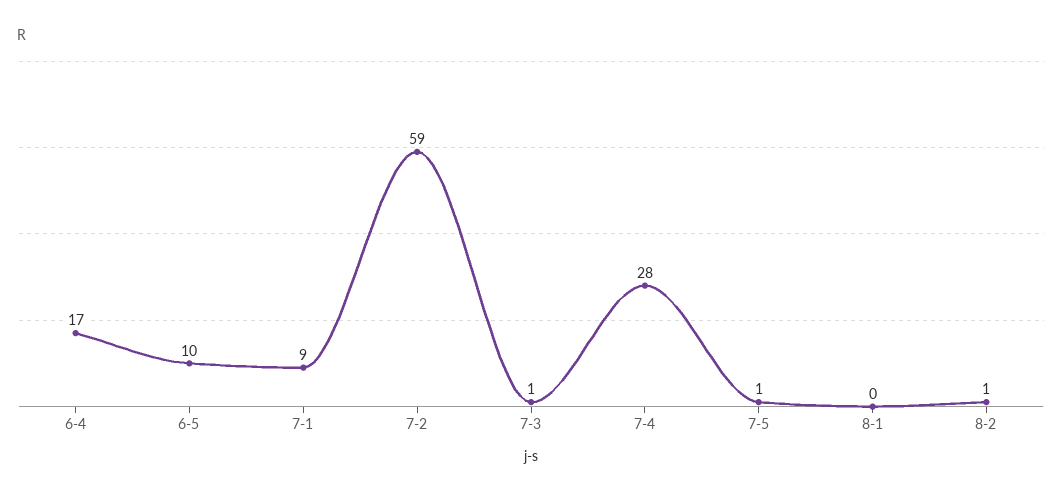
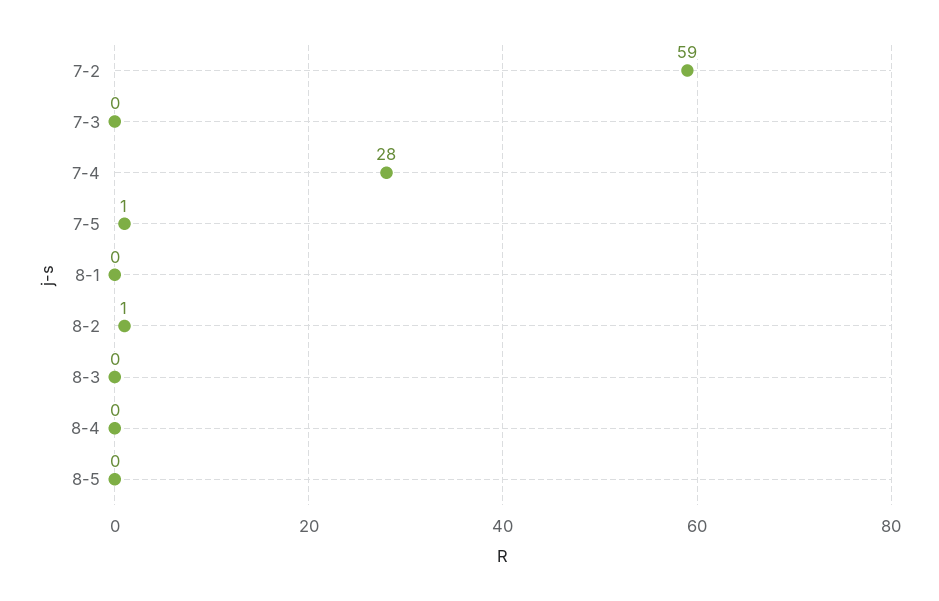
6-4: 17 -> none
6-5: 10 -> none
7-1: 9 -> none
7-3: 1 -> 0
8-3: none -> 0
8-4: none -> 0
8-5: none -> 0

